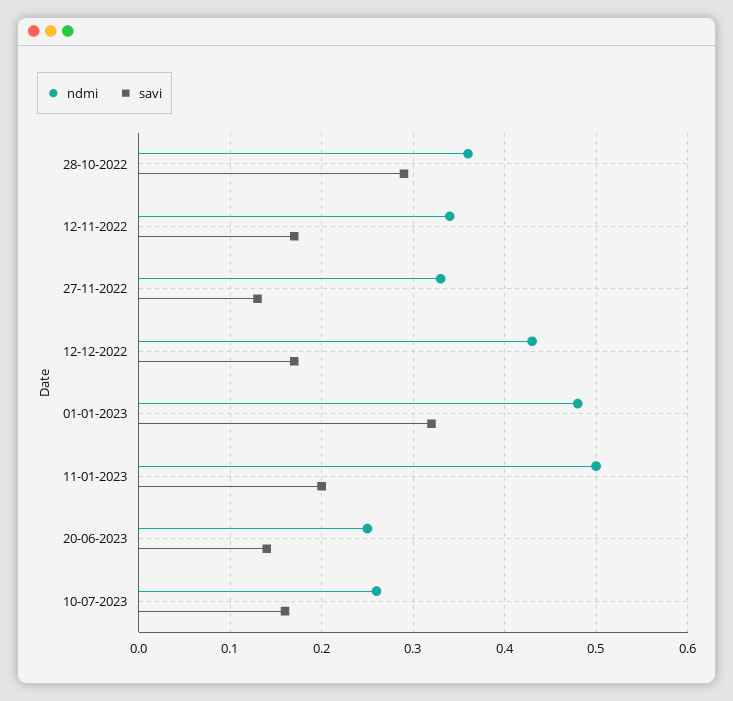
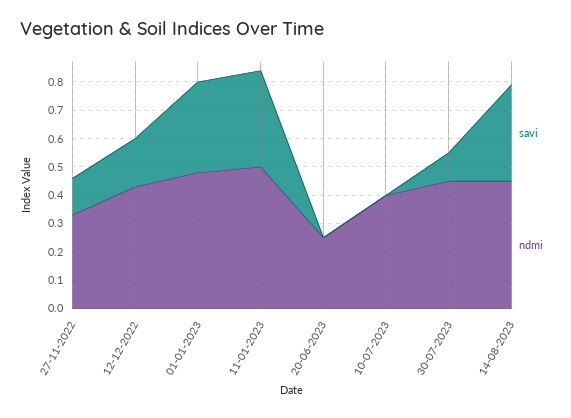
ndmi, 28-10-2022: 0.36 -> none
savi, 28-10-2022: 0.29 -> none
ndmi, 12-11-2022: 0.34 -> none
savi, 12-11-2022: 0.17 -> none
savi, 11-01-2023: 0.2 -> 0.35
savi, 20-06-2023: 0.14 -> 0
ndmi, 10-07-2023: 0.26 -> 0.4
savi, 10-07-2023: 0.16 -> 0
savi, 30-07-2023: none -> 0.1
ndmi, 30-07-2023: none -> 0.45
savi, 14-08-2023: none -> 0.35
ndmi, 14-08-2023: none -> 0.45

